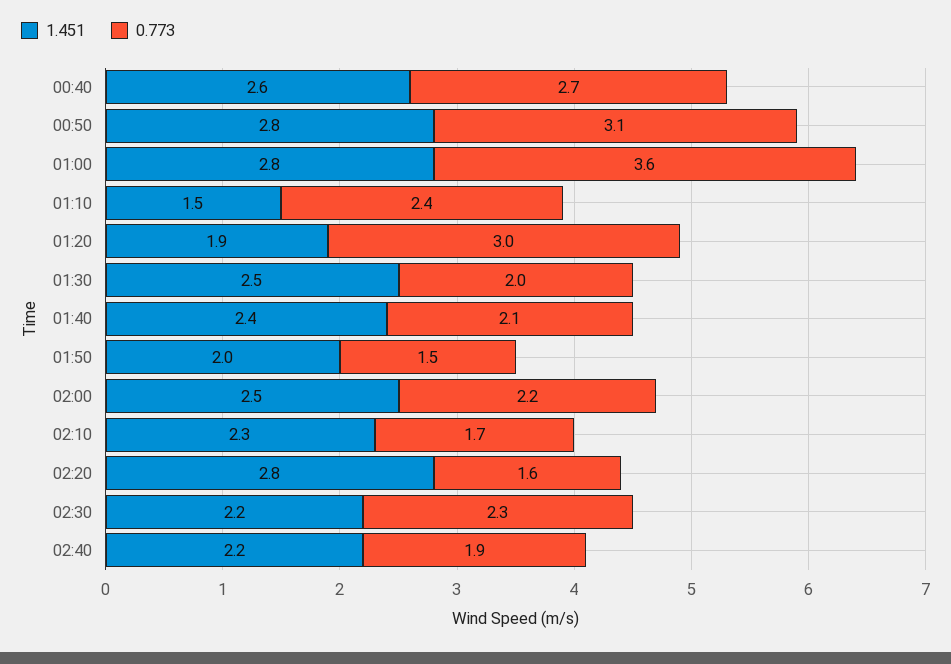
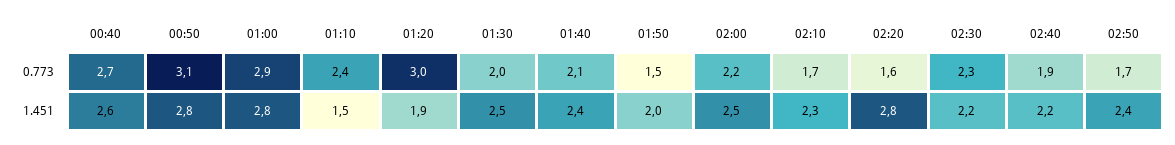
0.773, 01:00: 3.6 -> 2.9
0.773, 02:50: none -> 1.7
1.451, 02:50: none -> 2.4

